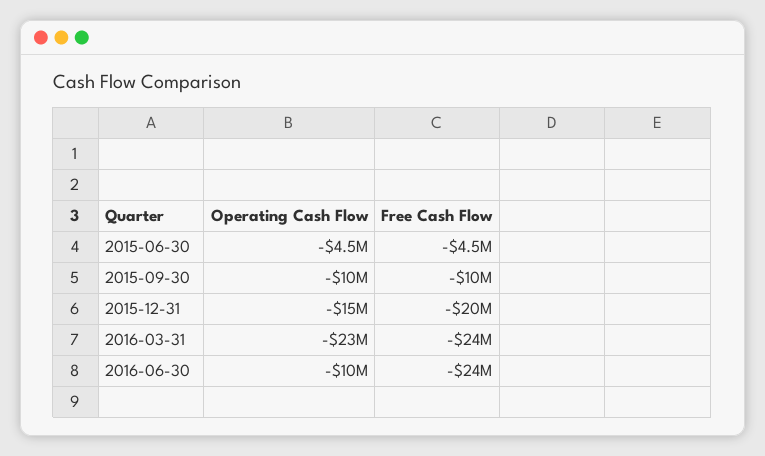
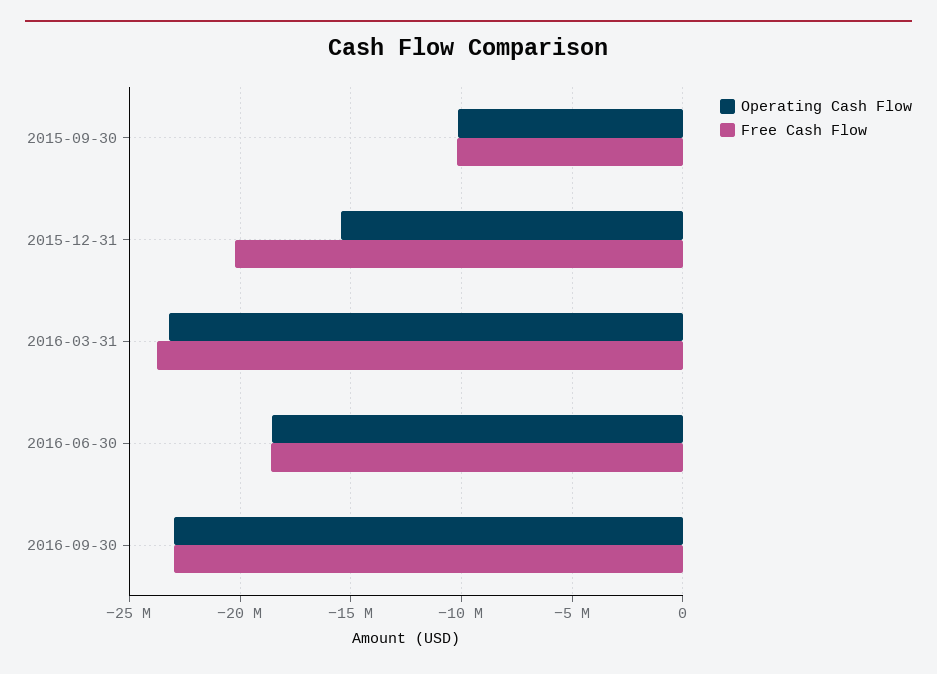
Operating Cash Flow, 2015-06-30: -4500000 -> none
Free Cash Flow, 2015-06-30: -4500000 -> none
Operating Cash Flow, 2016-06-30: -10000000 -> -18500000
Free Cash Flow, 2016-06-30: -24000000 -> -18500000
Operating Cash Flow, 2016-09-30: none -> -23000000
Free Cash Flow, 2016-09-30: none -> -23000000

